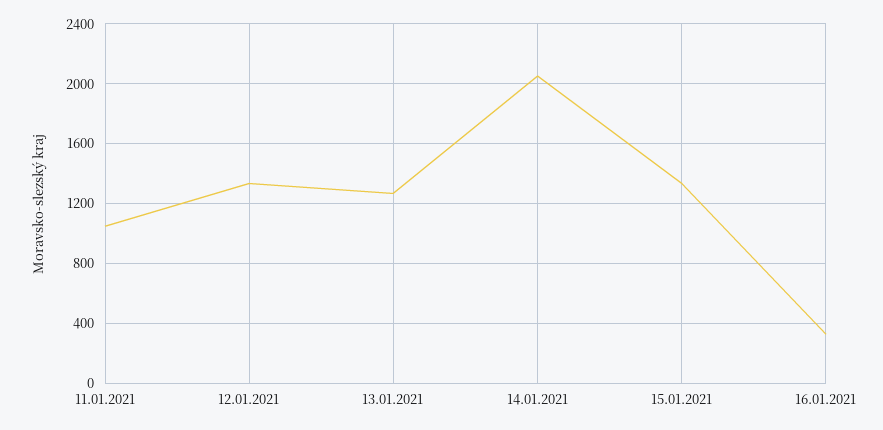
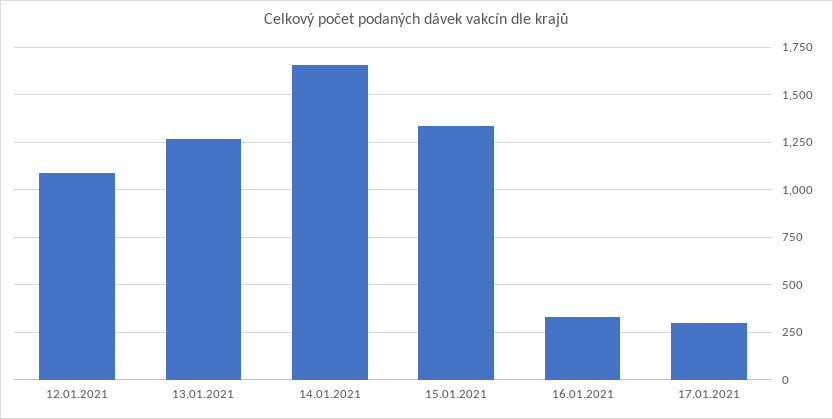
11.01.2021: 1050 -> none
12.01.2021: 1350 -> 1100
14.01.2021: 2050 -> 1650
17.01.2021: none -> 300

